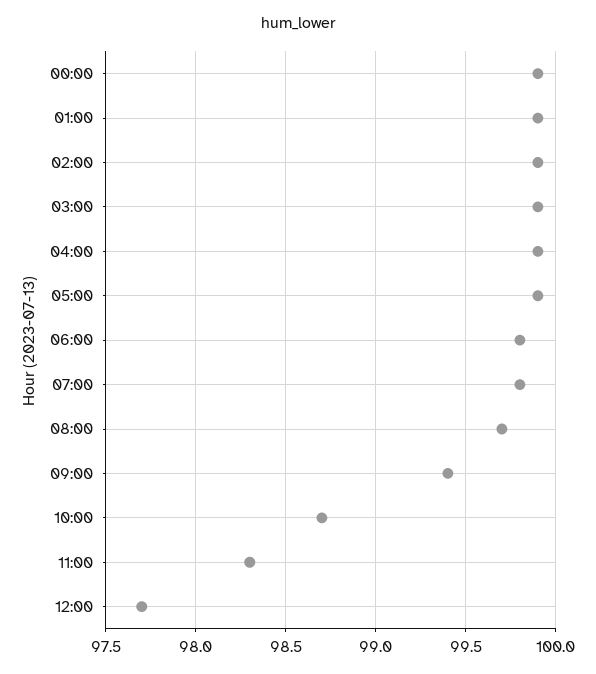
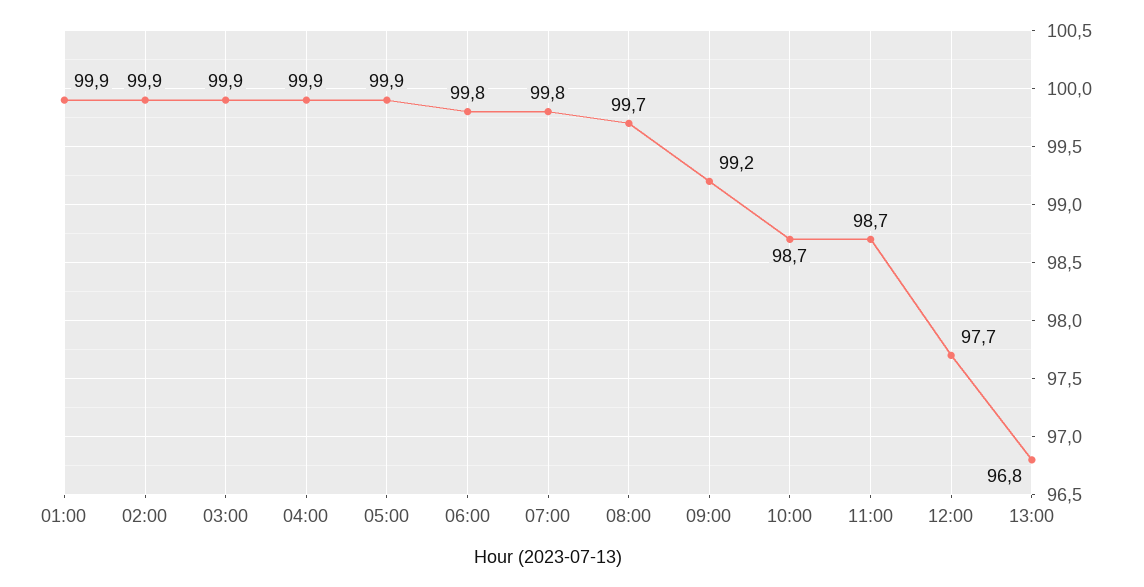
00:00: 99.9 -> none
09:00: 99.4 -> 99.2
11:00: 98.3 -> 98.7
13:00: none -> 96.8

